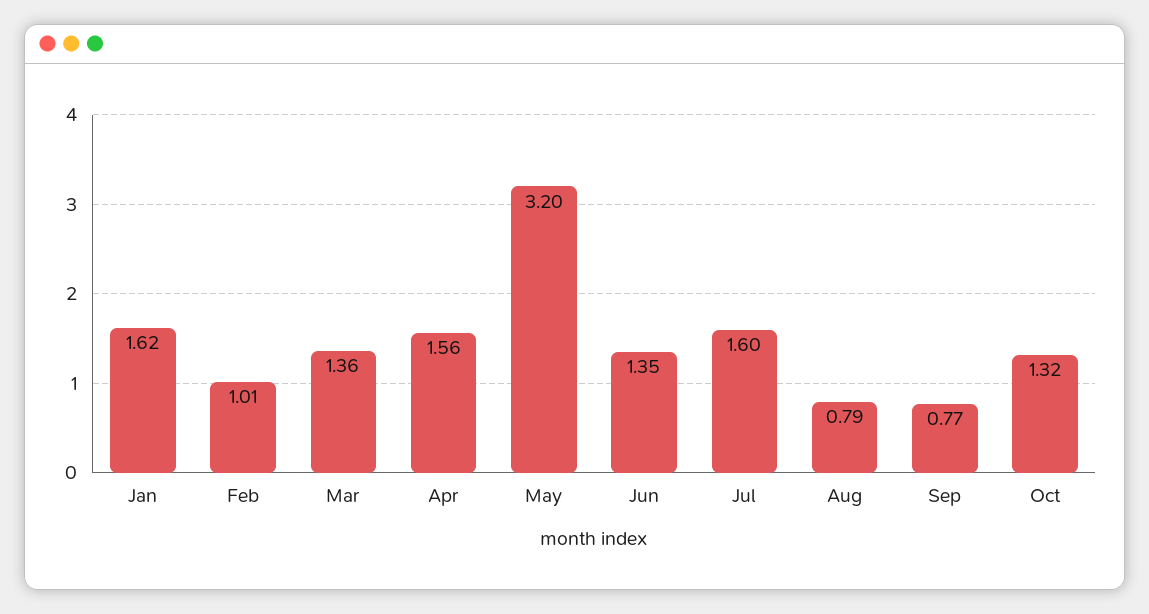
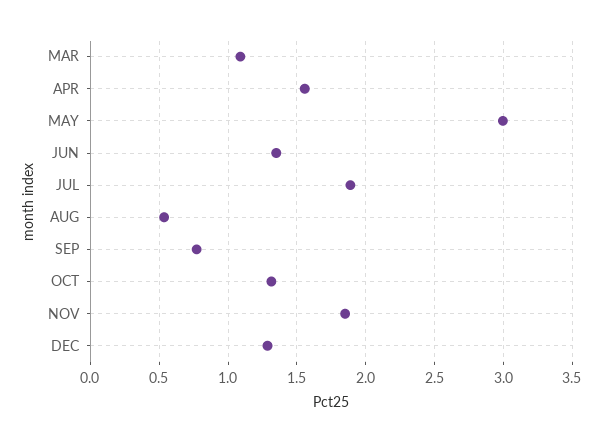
Jan: 1.62 -> none
Feb: 1.01 -> none
Mar: 1.36 -> 1.1
May: 3.2 -> 3
Jul: 1.6 -> 1.9
Aug: 0.79 -> 0.55
NOV: none -> 1.85
DEC: none -> 1.3

